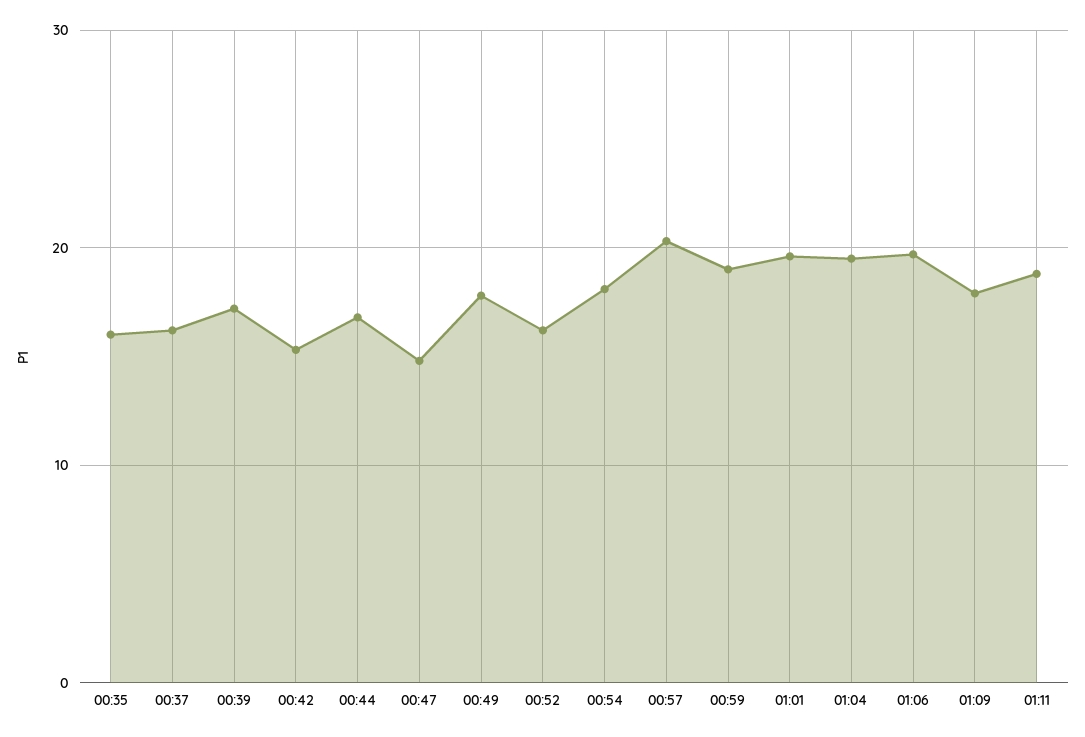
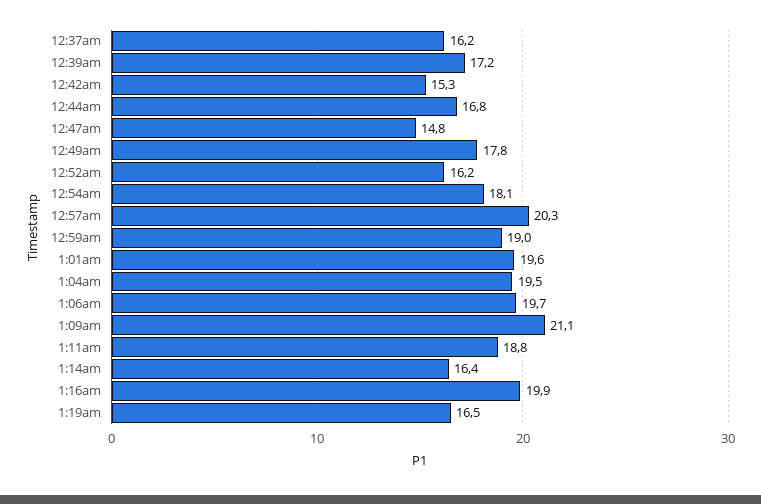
00:35: 16 -> none
01:09: 18 -> 21.1
1:14am: none -> 16.4
1:16am: none -> 19.9
1:19am: none -> 16.5

